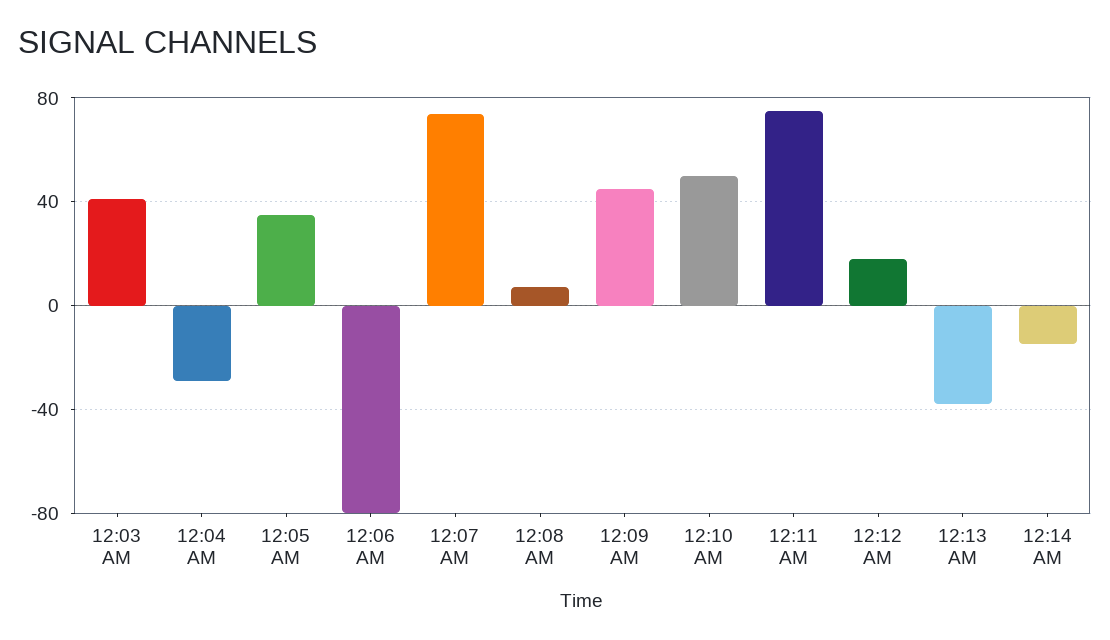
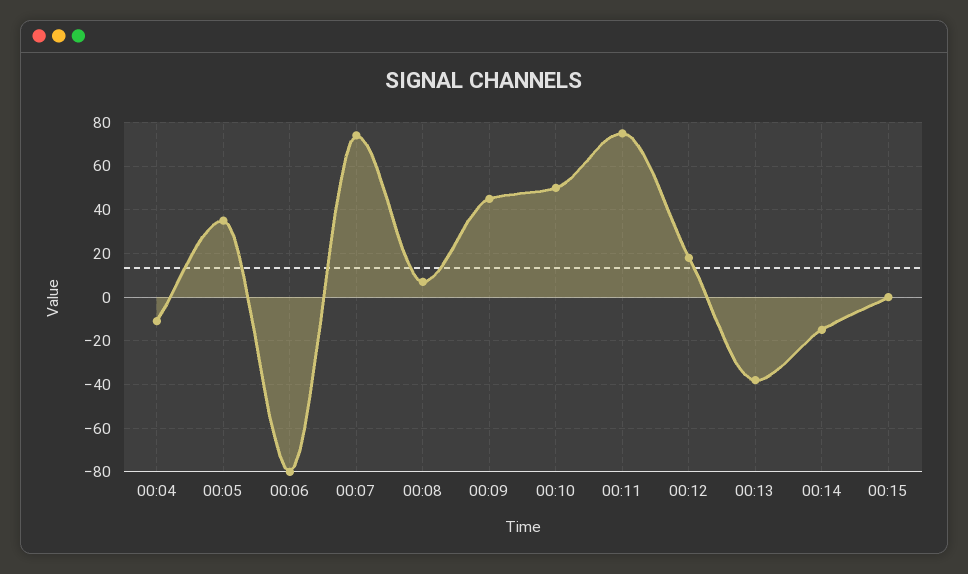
12:03 AM: 40 -> none
12:04 AM: -30 -> -10
00:15: none -> 0

